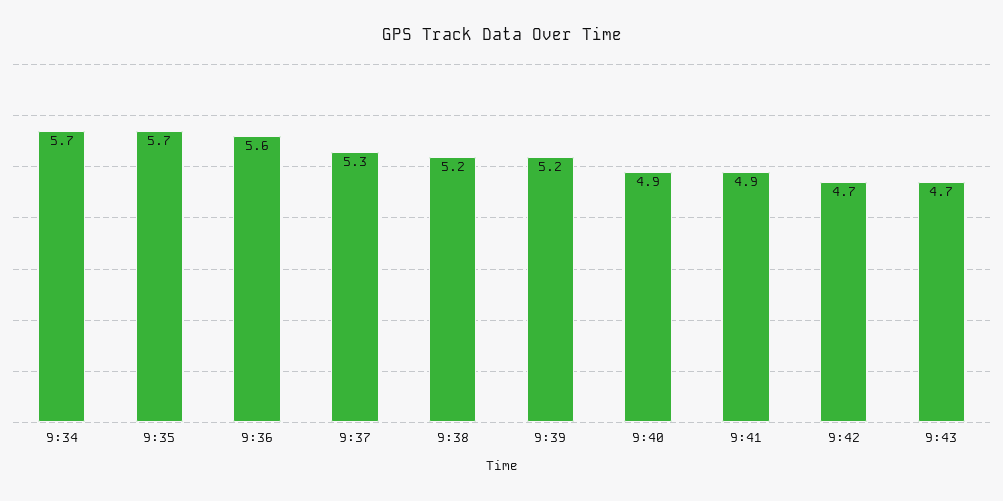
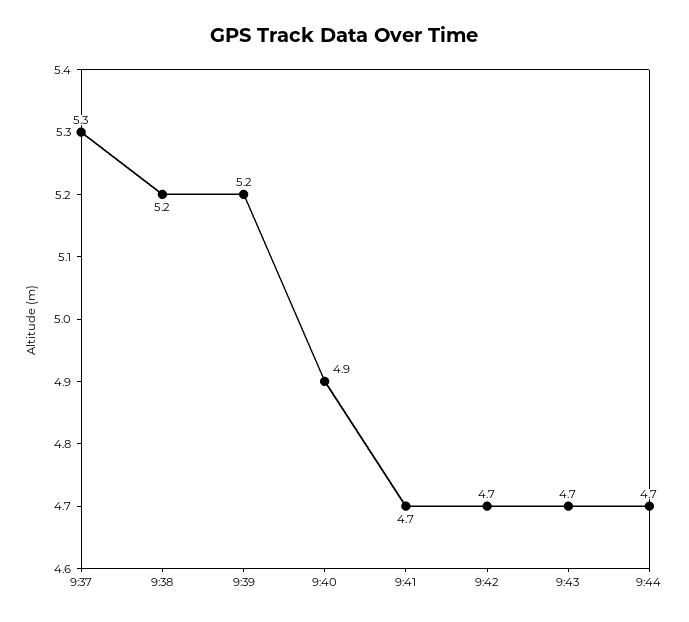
9:34: 5.7 -> none
9:35: 5.7 -> none
9:36: 5.6 -> none
9:41: 4.9 -> 4.7
9:44: none -> 4.7

